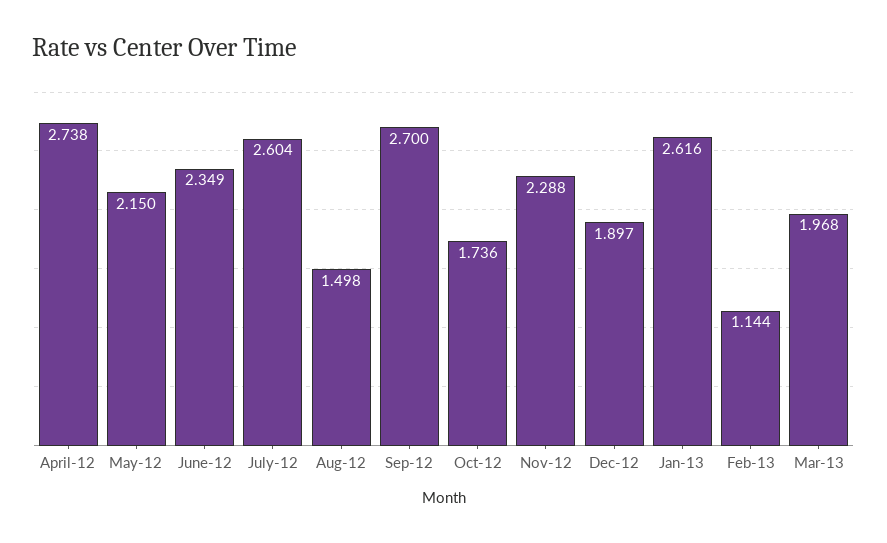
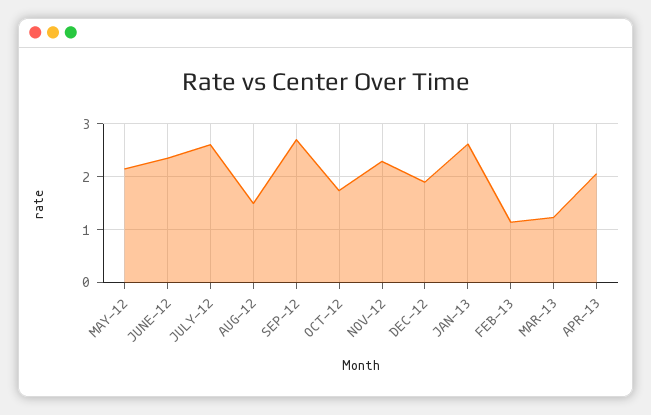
April-12: 2.738 -> none
Mar-13: 1.968 -> 1.2
APR-13: none -> 2

